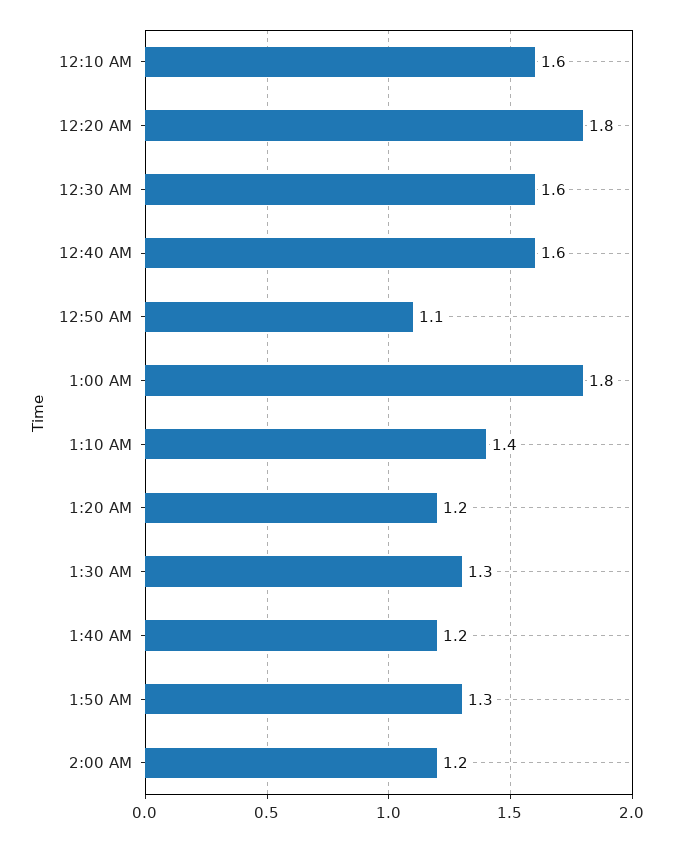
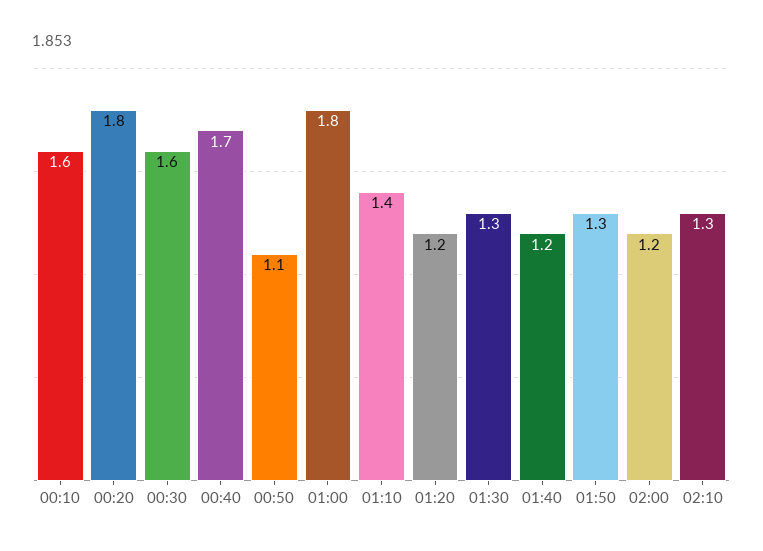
12:40 AM: 1.6 -> 1.7
02:10: none -> 1.3

